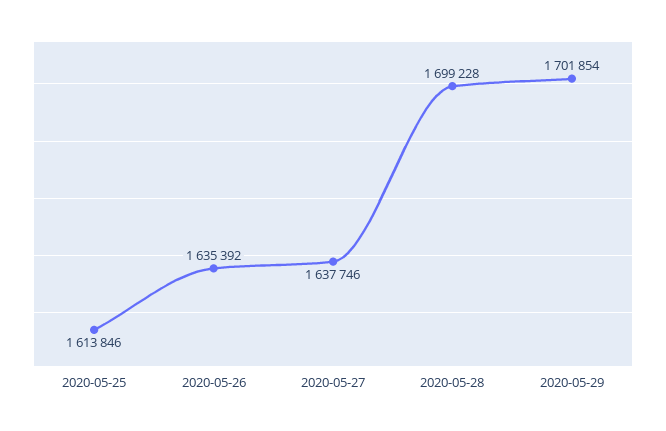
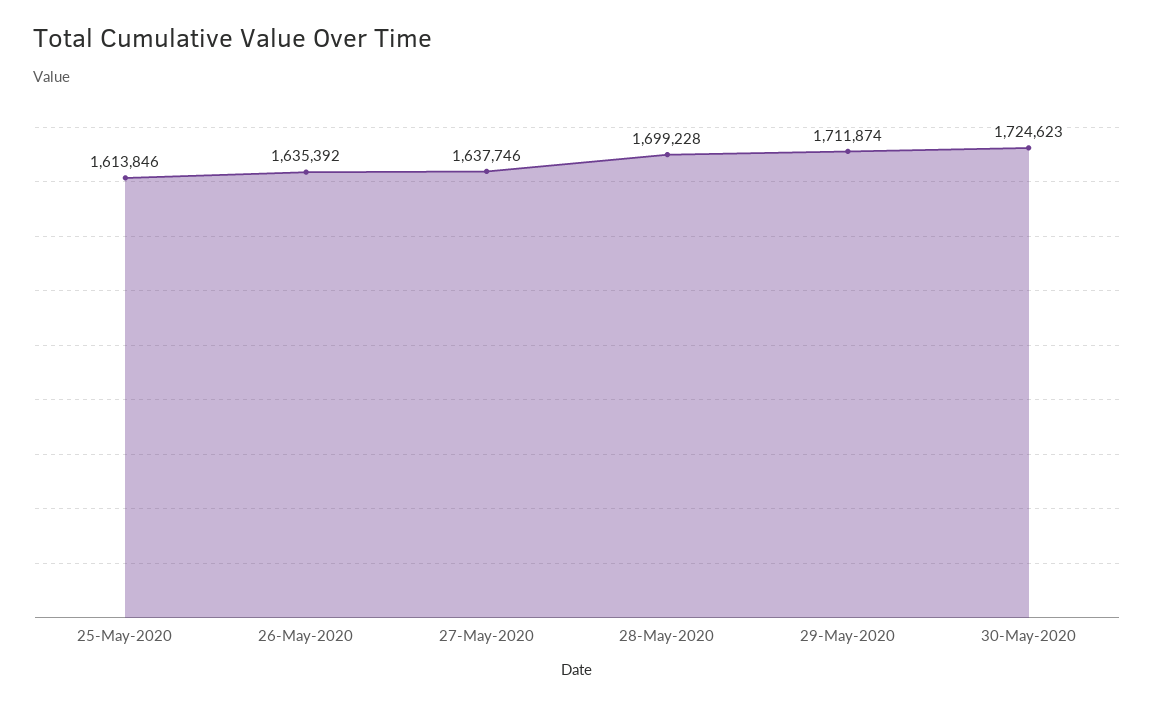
2020-05-29: 1701854 -> 1711874
30-May-2020: none -> 1724623

